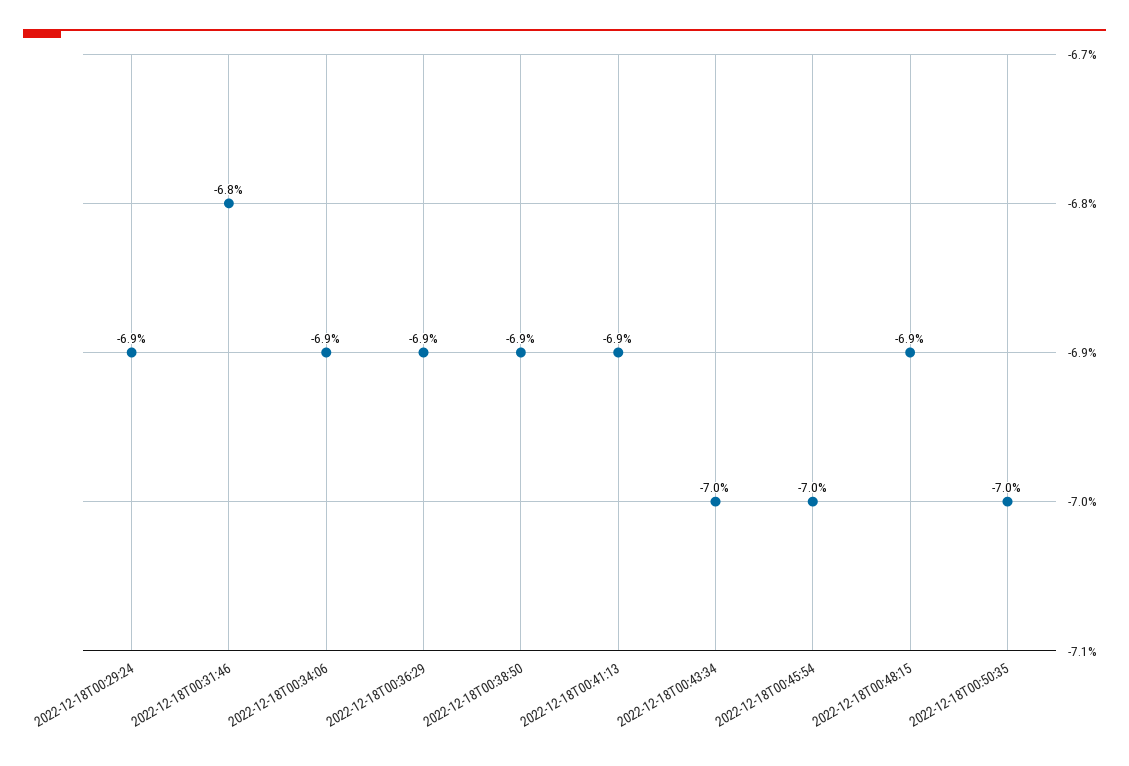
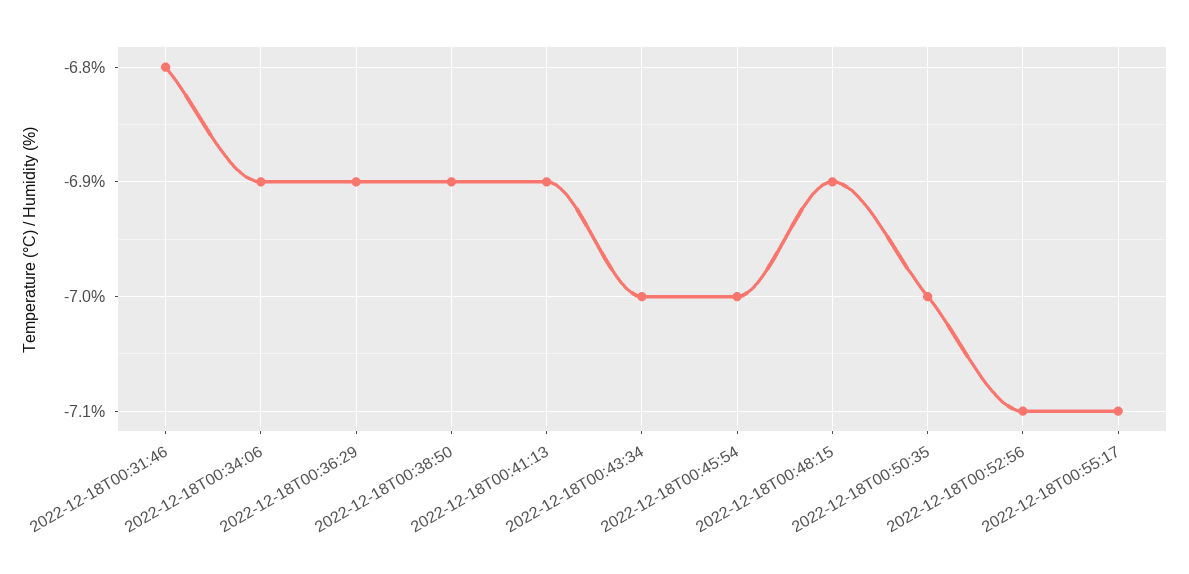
2022-12-18T00:29:24: -6.9 -> none
2022-12-18T00:52:56: none -> -7.1
2022-12-18T00:55:17: none -> -7.1

